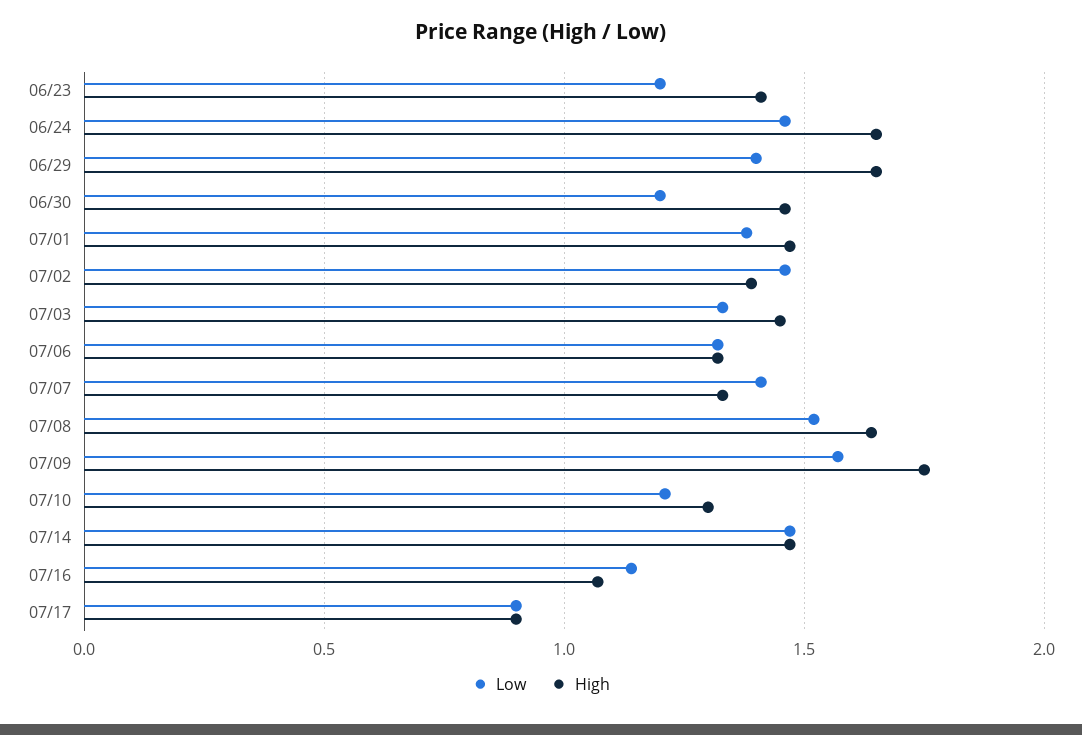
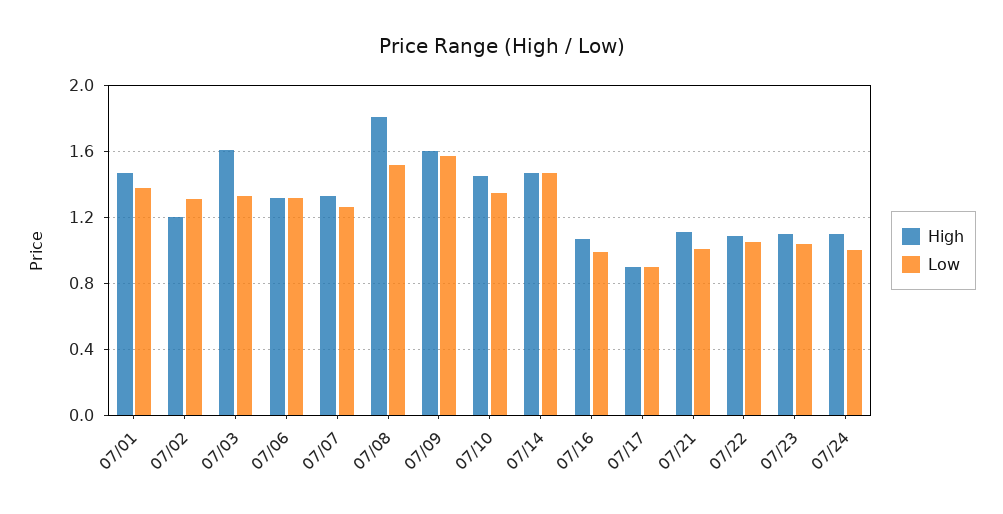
Low, 06/23: 1.2 -> none
High, 06/23: 1.4 -> none
Low, 06/24: 1.45 -> none
High, 06/24: 1.65 -> none
Low, 06/29: 1.4 -> none
High, 06/29: 1.65 -> none
Low, 06/30: 1.2 -> none
High, 06/30: 1.45 -> none
Low, 07/02: 1.45 -> 1.3
High, 07/02: 1.4 -> 1.2
High, 07/03: 1.45 -> 1.6
Low, 07/07: 1.4 -> 1.25
High, 07/08: 1.65 -> 1.8
High, 07/09: 1.75 -> 1.6
Low, 07/10: 1.2 -> 1.35
High, 07/10: 1.3 -> 1.45
Low, 07/16: 1.15 -> 1
High, 07/21: none -> 1.1
Low, 07/21: none -> 1
High, 07/22: none -> 1.1
Low, 07/22: none -> 1.05
High, 07/23: none -> 1.1
Low, 07/23: none -> 1.05
High, 07/24: none -> 1.1
Low, 07/24: none -> 1

